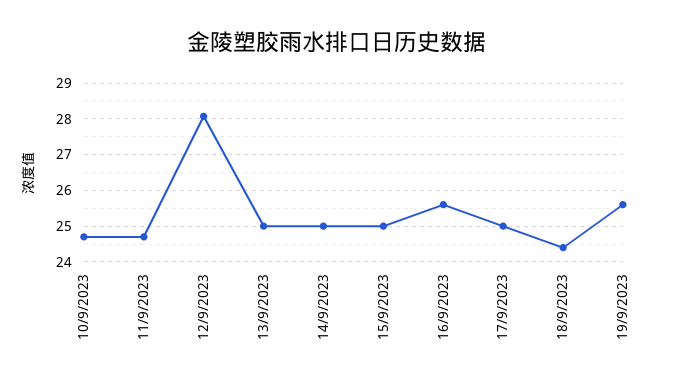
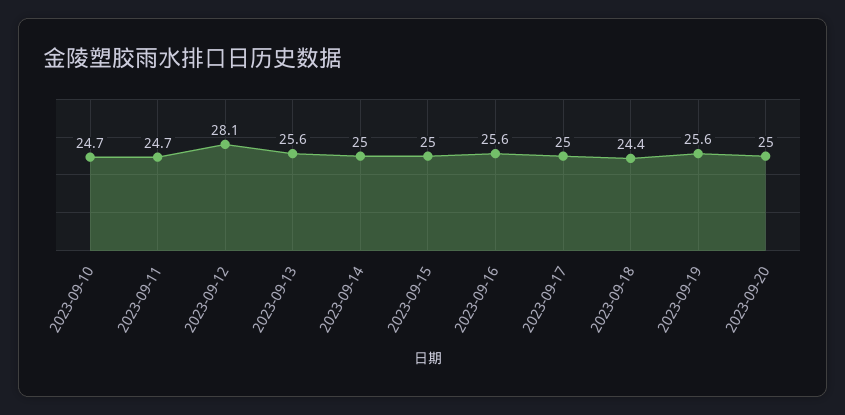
13/9/2023: 25 -> 25.6
2023-09-20: none -> 25

